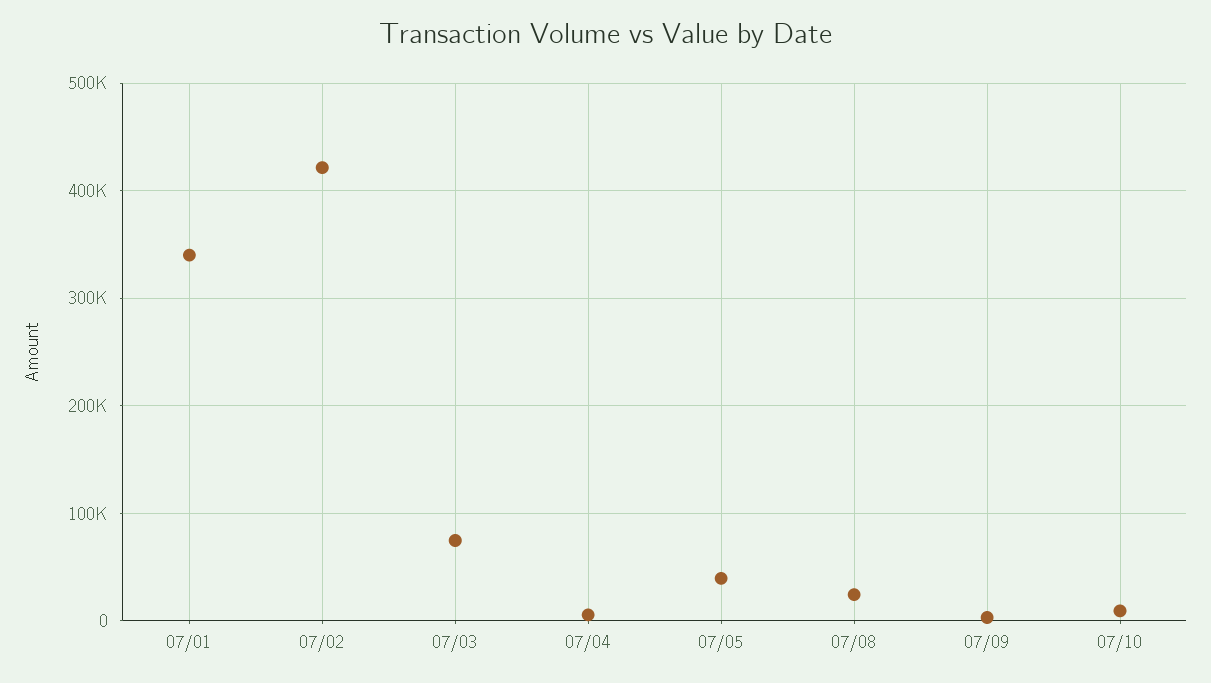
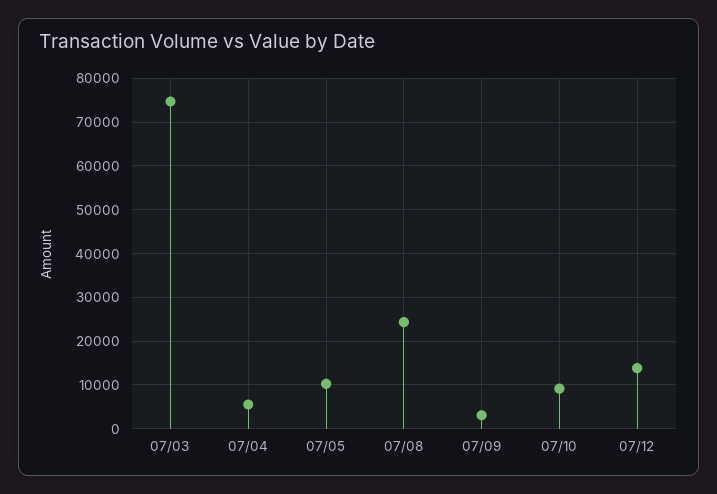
07/01: 340000 -> none
07/02: 420000 -> none
07/05: 40000 -> 10000
07/12: none -> 14000

